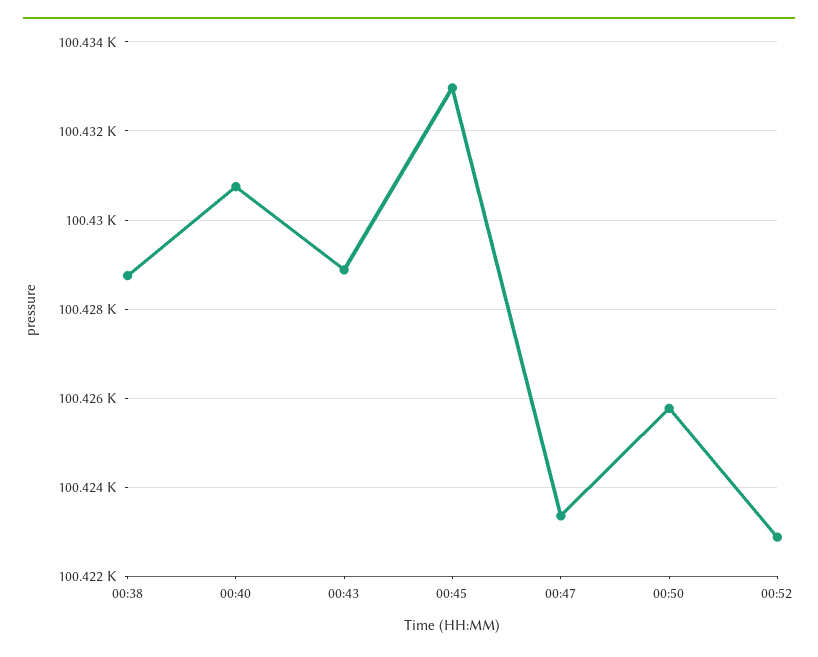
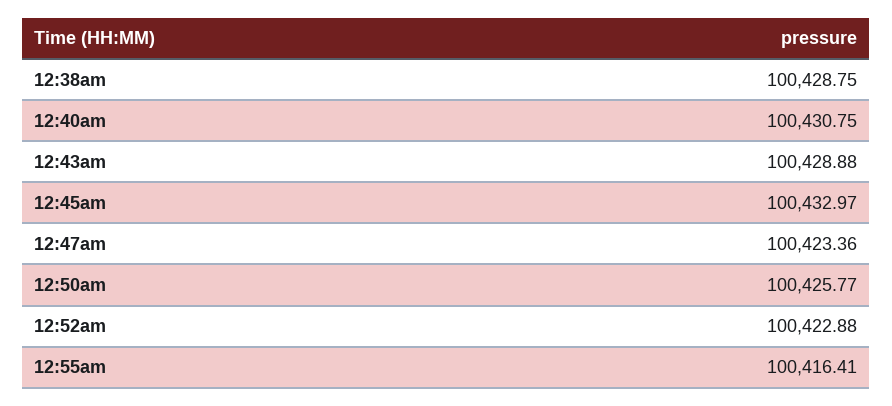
12:55am: none -> 100416.41

